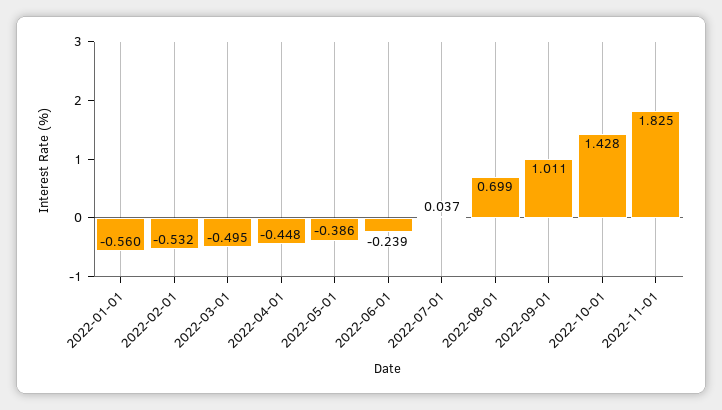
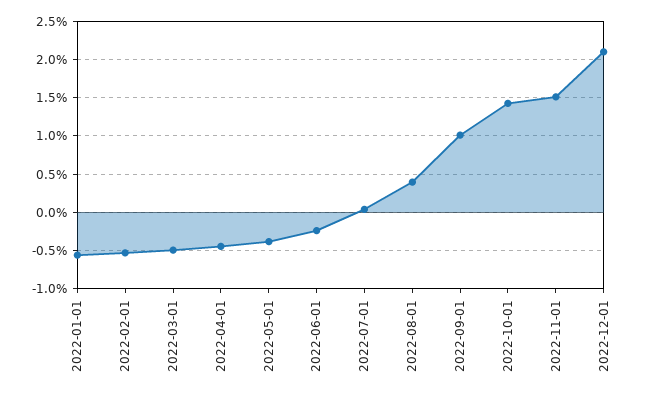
2022-08-01: 0.699 -> 0.4
2022-11-01: 1.825 -> 1.5
2022-12-01: none -> 2.1

